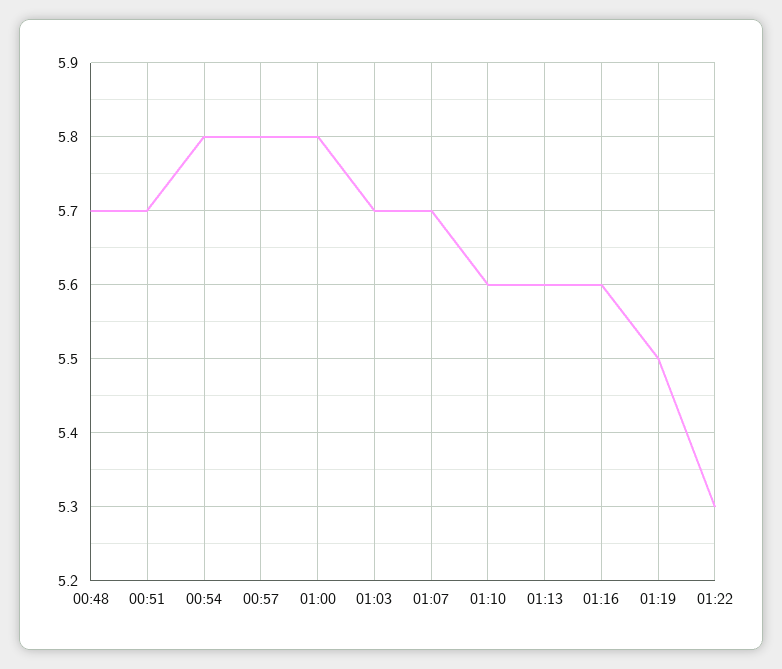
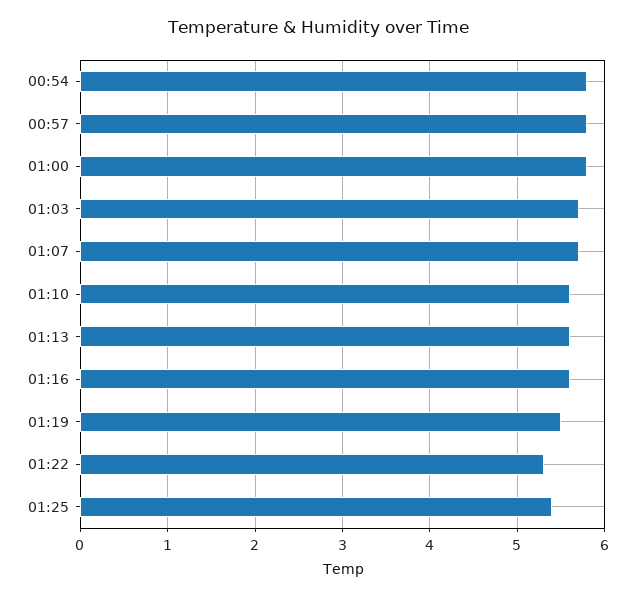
00:48: 5.7 -> none
00:51: 5.7 -> none
01:25: none -> 5.4

